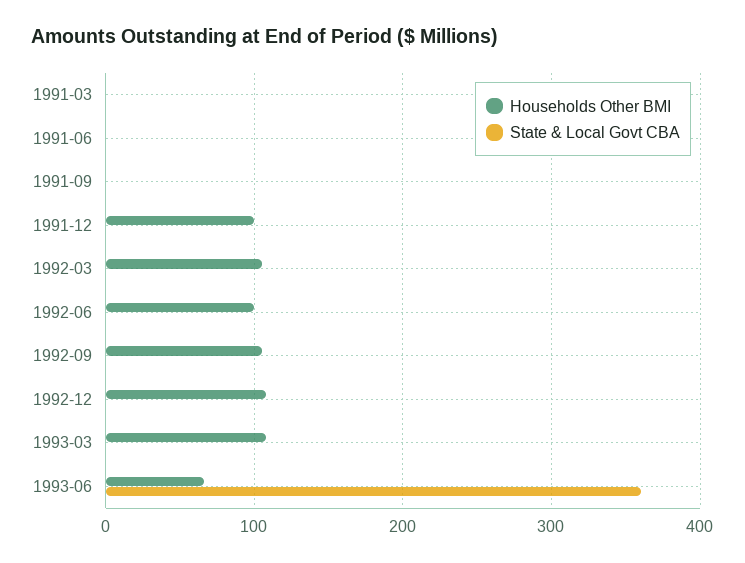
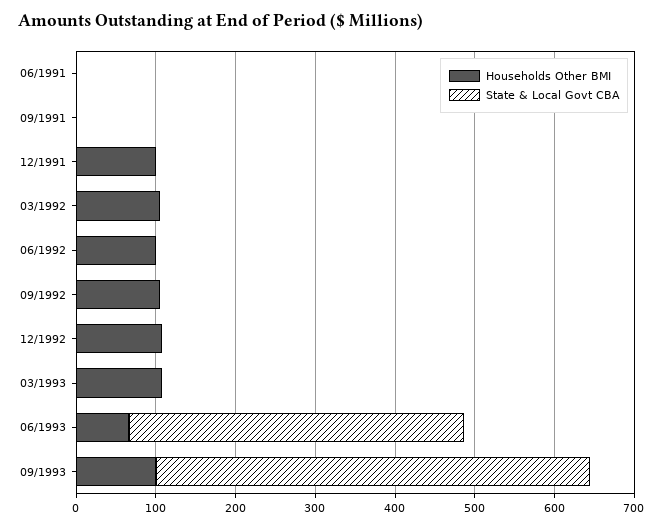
Households Other BMI, 1991-03: 0 -> none
State & Local Govt CBA, 1991-03: 0 -> none
State & Local Govt CBA, 1993-06: 360 -> 420
Households Other BMI, 09/1993: none -> 100
State & Local Govt CBA, 09/1993: none -> 540

